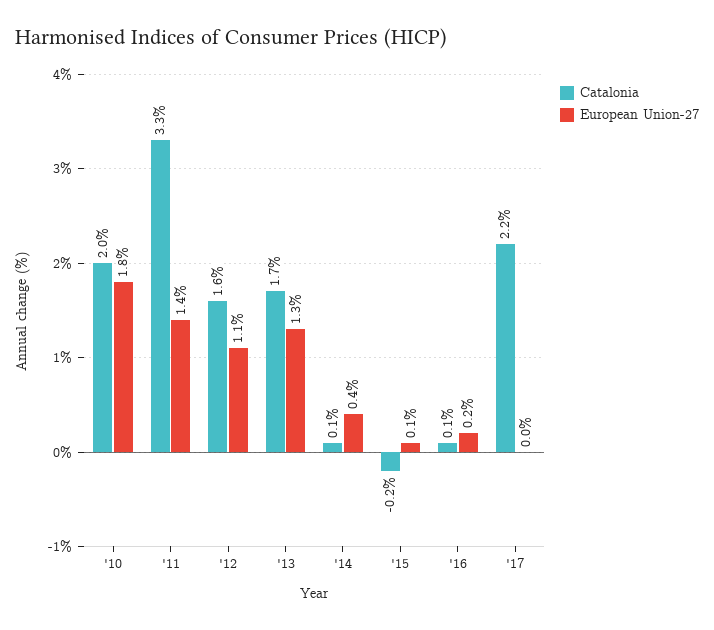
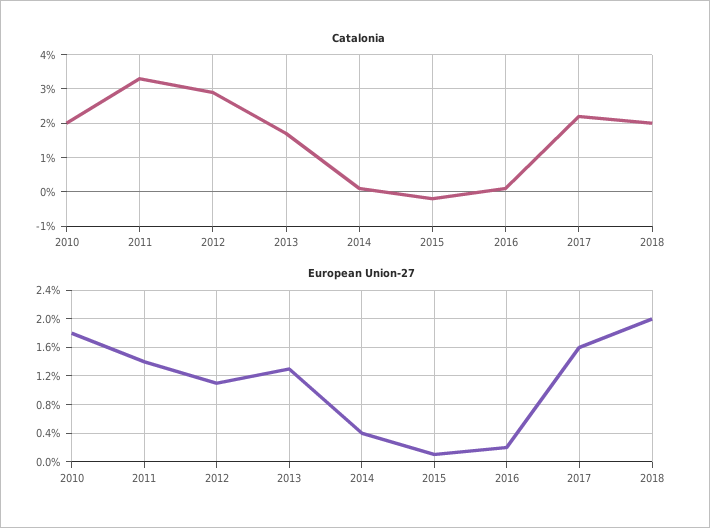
Catalonia, '12: 1.6 -> 3
European Union-27, '17: 0 -> 1.6
Catalonia, 2018: none -> 2
European Union-27, 2018: none -> 2

